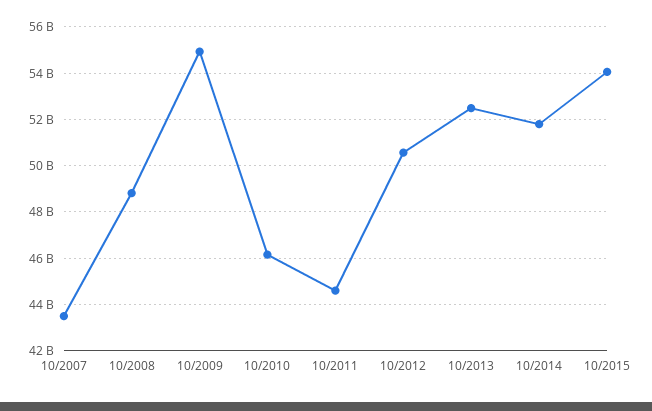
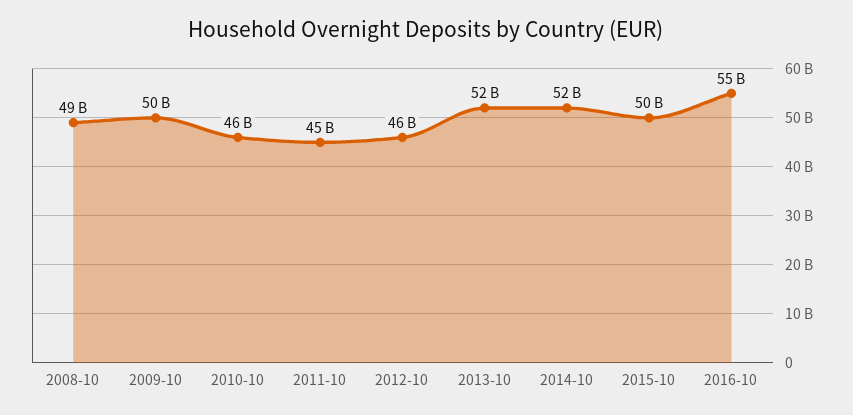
10/2007: 43500000000 -> none
10/2009: 55000000000 -> 50000000000
10/2012: 50500000000 -> 46000000000
10/2015: 54000000000 -> 50000000000
2016-10: none -> 55000000000

